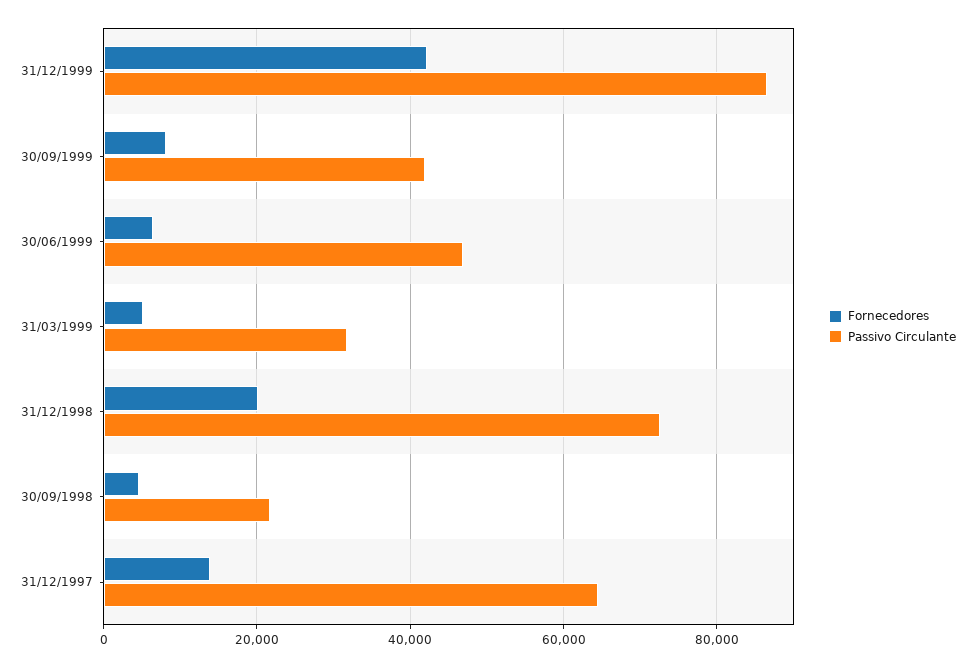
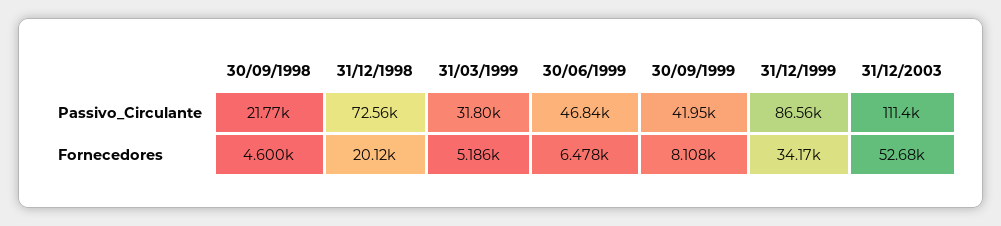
Fornecedores, 31/12/1999: 42000 -> 34170
Fornecedores, 31/12/1997: 14000 -> none
Passivo Circulante, 31/12/1997: 64000 -> none
Passivo Circulante, 31/12/2003: none -> 111400
Fornecedores, 31/12/2003: none -> 52680

